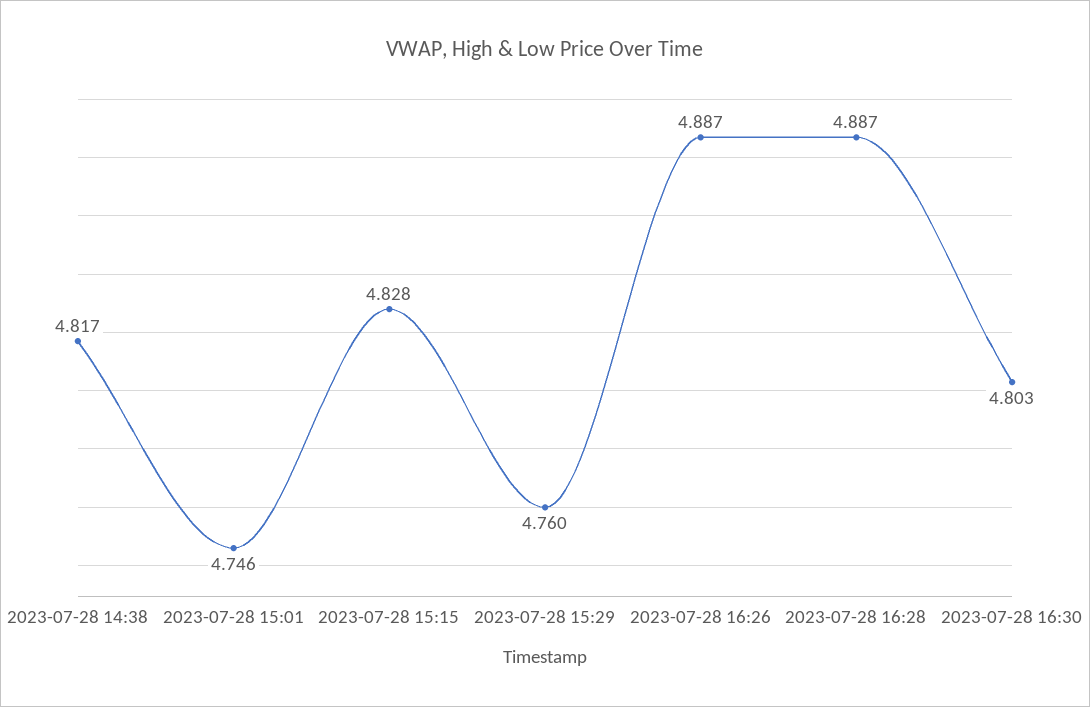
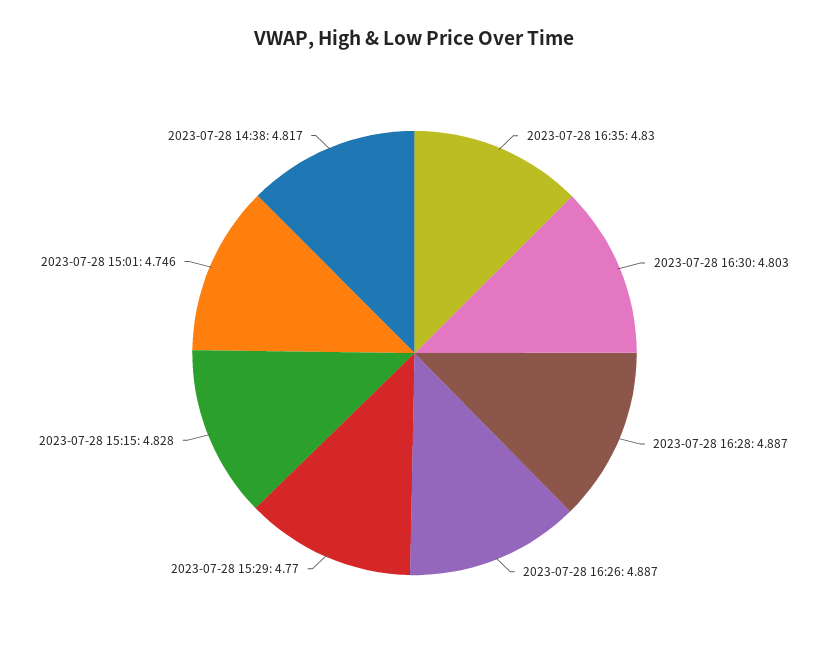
2023-07-28 15:29: 4.76 -> 4.77
2023-07-28 16:35: none -> 4.83

